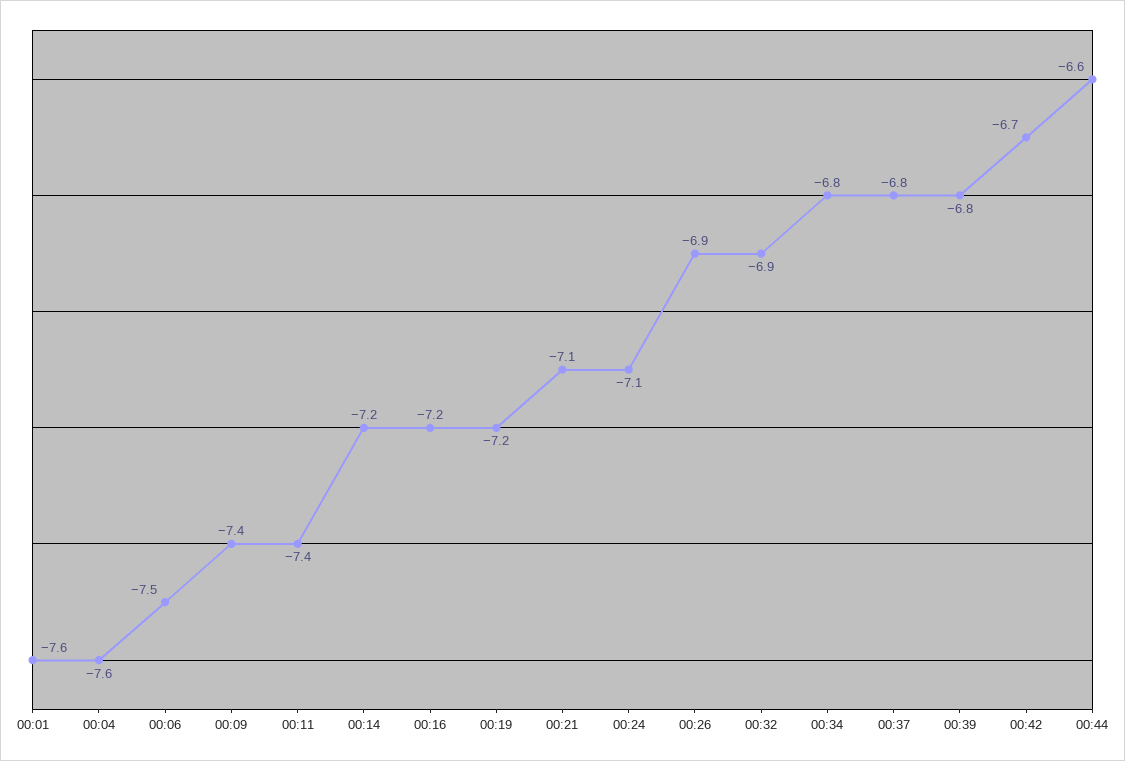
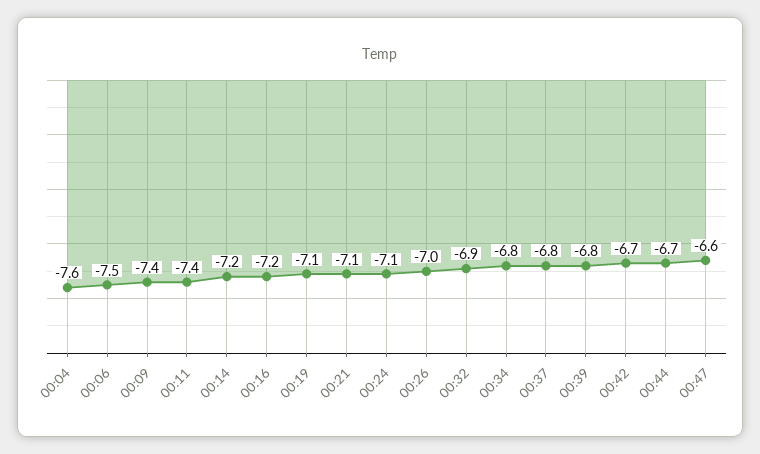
00:01: -7.6 -> none
00:19: -7.2 -> -7.1
00:26: -6.9 -> -7
00:44: -6.6 -> -6.7
00:47: none -> -6.6

